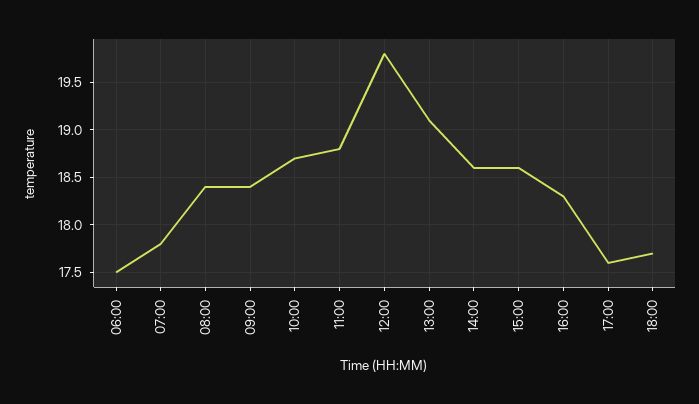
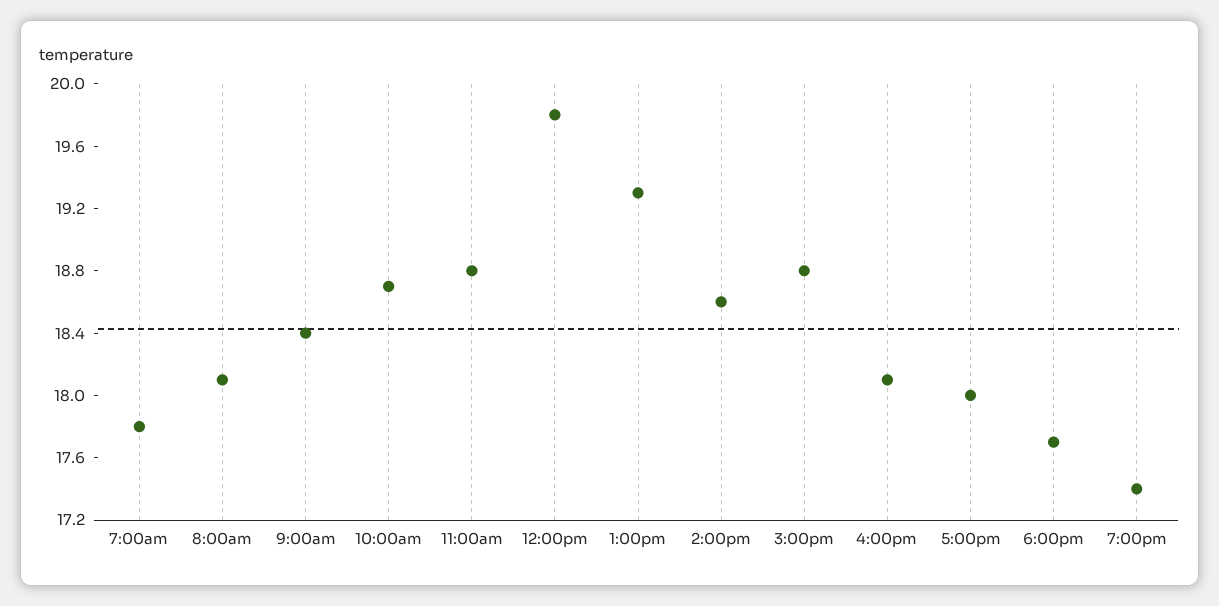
06:00: 17.5 -> none
08:00: 18.4 -> 18.1
13:00: 19.1 -> 19.3
15:00: 18.6 -> 18.8
16:00: 18.3 -> 18.1
17:00: 17.6 -> 18
7:00pm: none -> 17.4

